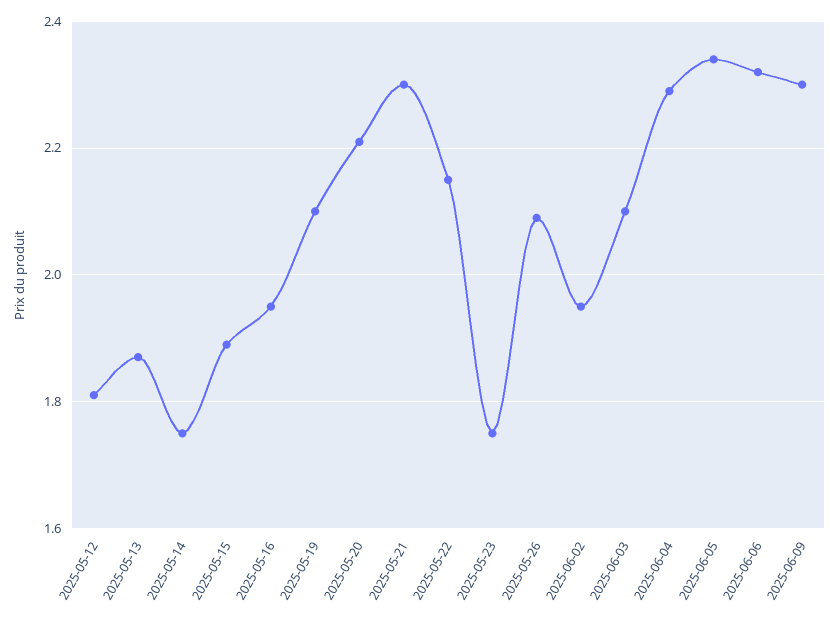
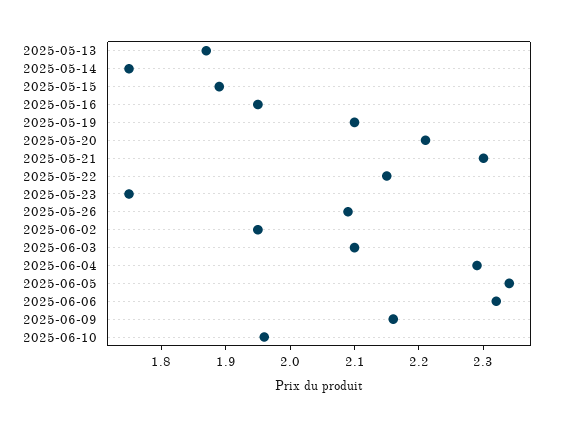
2025-05-12: 1.8 -> none
2025-06-09: 2.3 -> 2.15
2025-06-10: none -> 1.95

